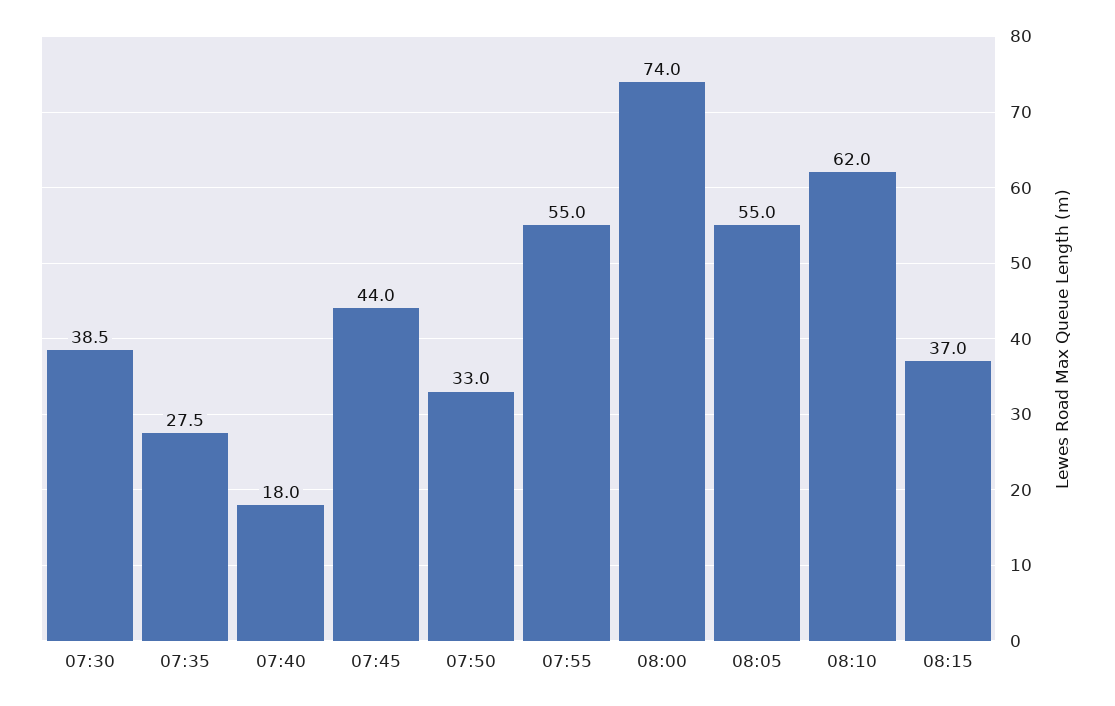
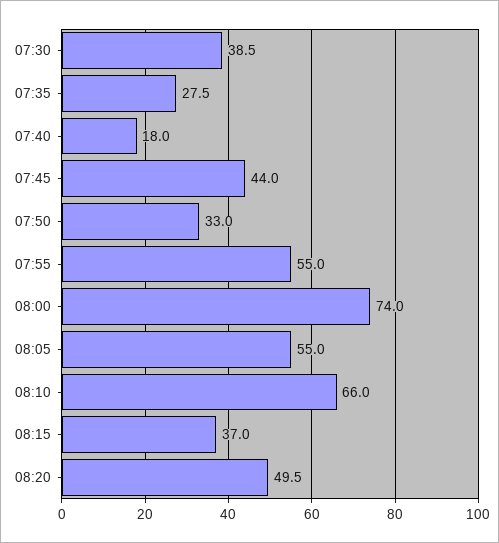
08:10: 62 -> 66
08:20: none -> 49.5

